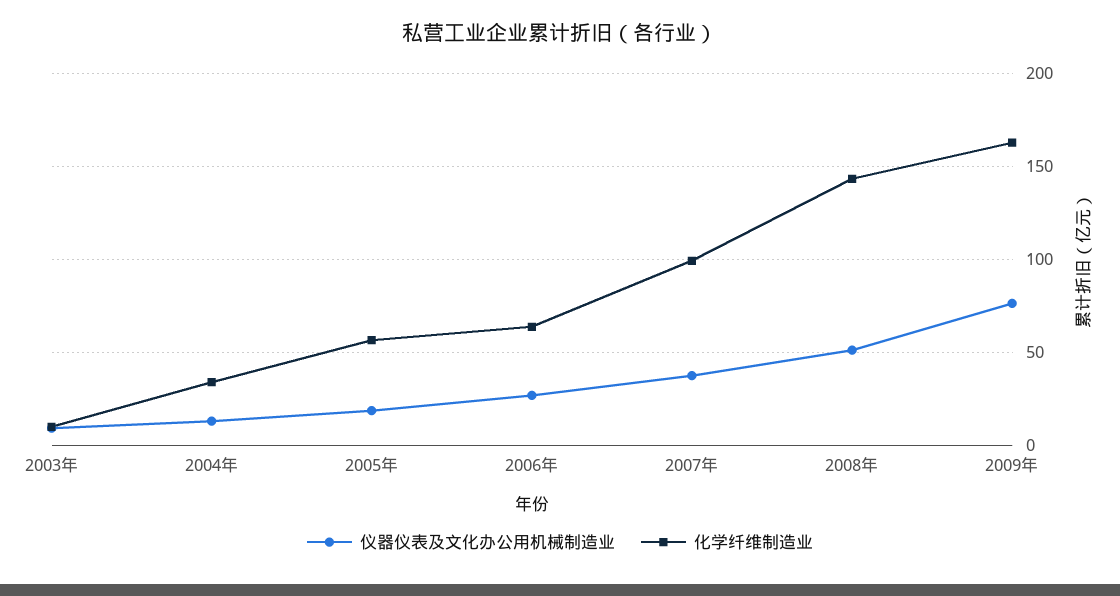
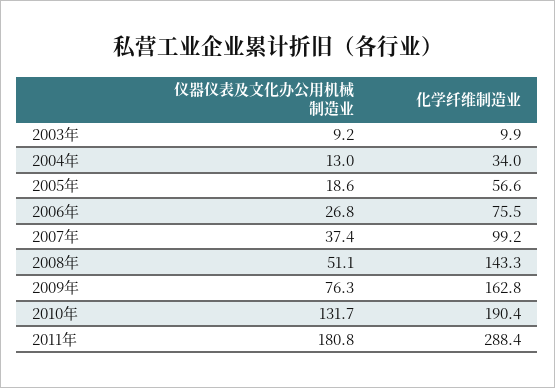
化学纤维制造业, 2006年: 65 -> 75.5
仪器仪表及文化办公用机械制造业, 2010年: none -> 131.7
化学纤维制造业, 2010年: none -> 190.4
仪器仪表及文化办公用机械制造业, 2011年: none -> 180.8
化学纤维制造业, 2011年: none -> 288.4

